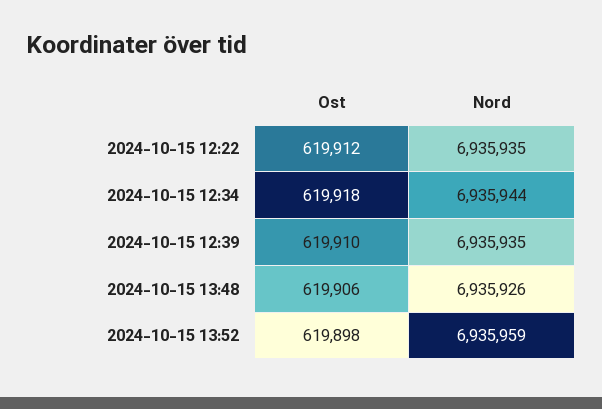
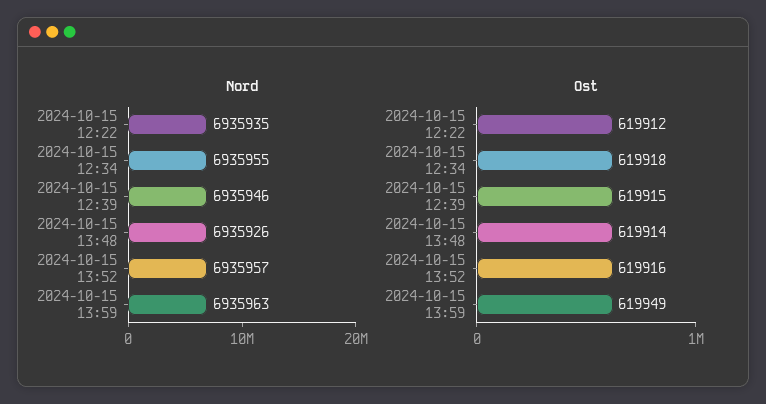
Nord, 2024-10-15 12:34: 6935944 -> 6935955
Ost, 2024-10-15 12:39: 619910 -> 619915
Nord, 2024-10-15 12:39: 6935935 -> 6935946
Ost, 2024-10-15 13:48: 619906 -> 619914
Ost, 2024-10-15 13:52: 619898 -> 619916
Nord, 2024-10-15 13:52: 6935959 -> 6935957
Nord, 2024-10-15 13:59: none -> 6935963
Ost, 2024-10-15 13:59: none -> 619949

